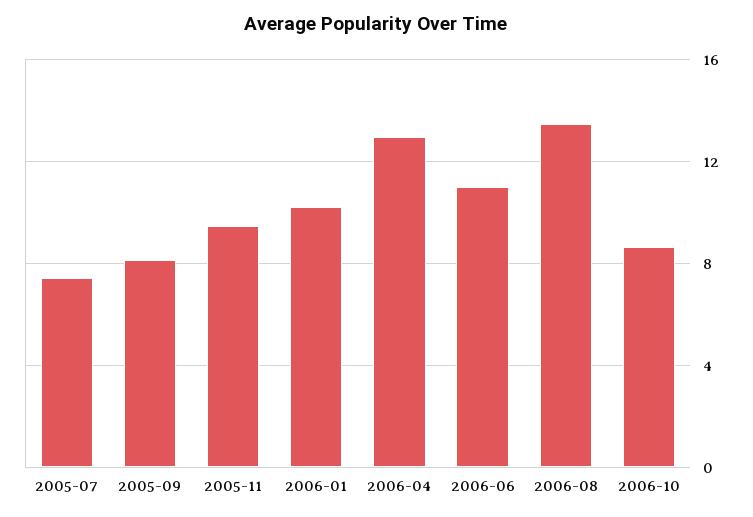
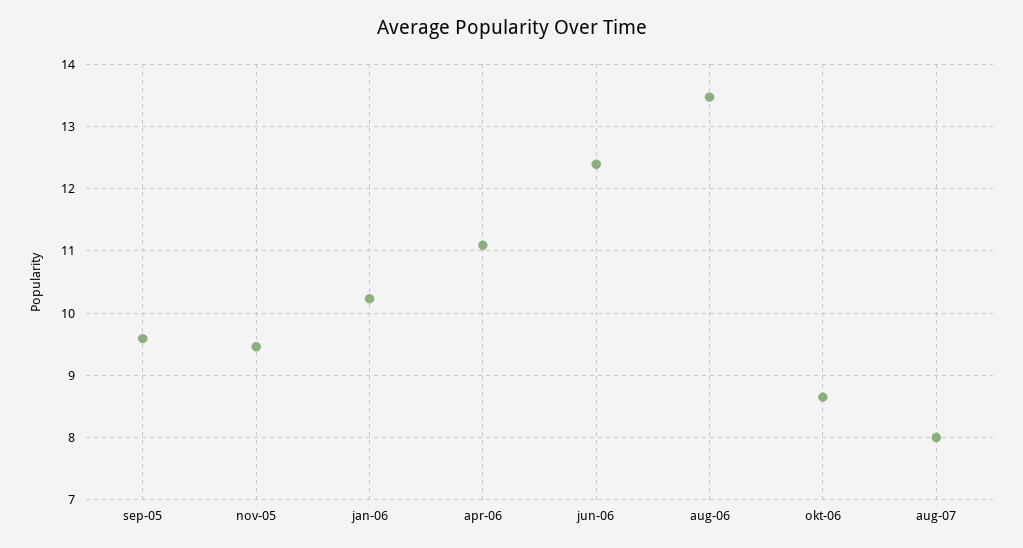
2005-07: 7.5 -> none
2005-09: 8 -> 9.6
2006-04: 13 -> 11.1
2006-06: 11 -> 12.4
aug-07: none -> 8

